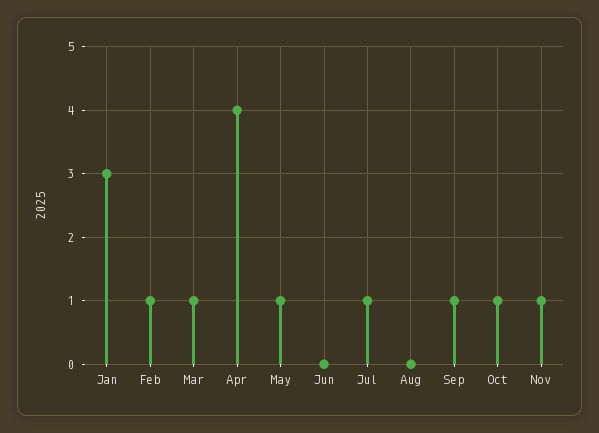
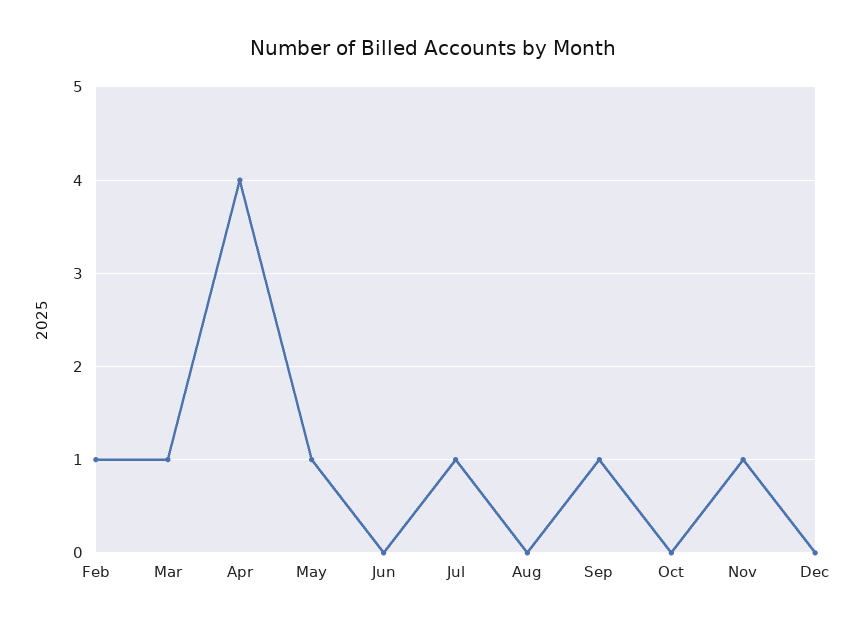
Jan: 3 -> none
Oct: 1 -> 0
Dec: none -> 0

